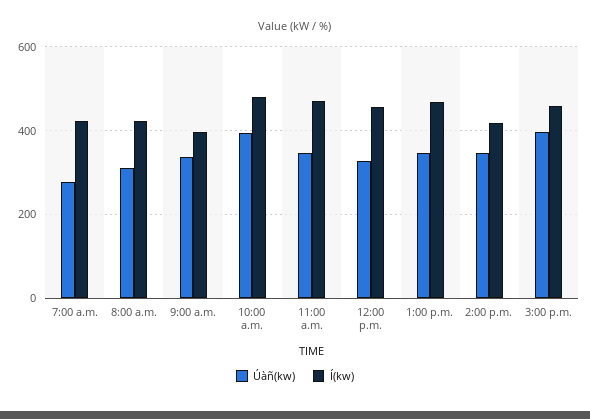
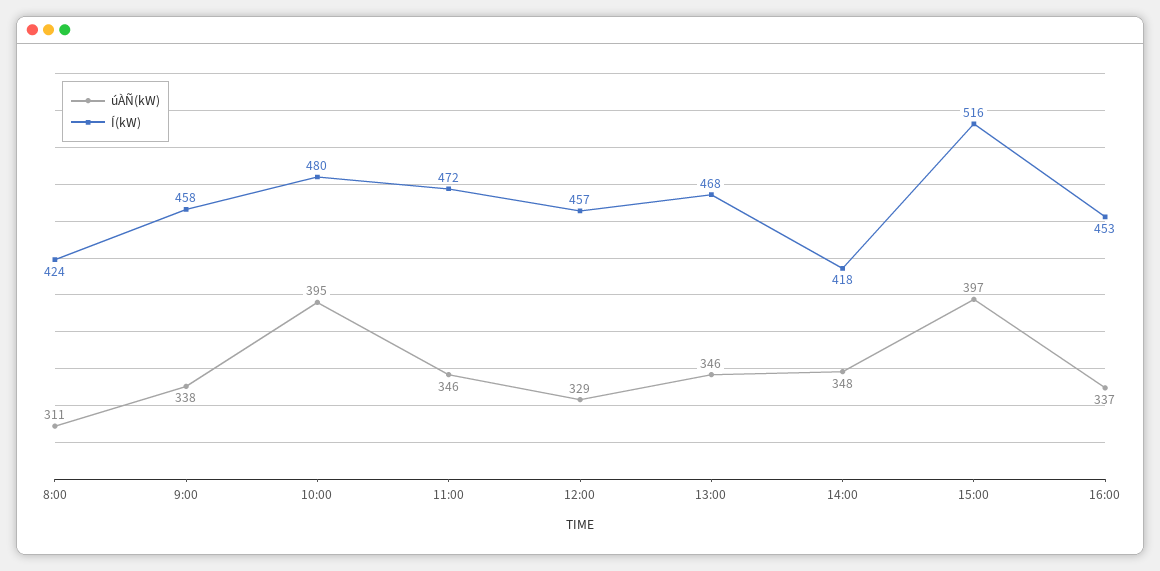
Úàñ(kw), 7:00 a.m.: 280 -> none
Í(kw), 7:00 a.m.: 420 -> none
Í(kw), 9:00 a.m.: 400 -> 458
Í(kw), 3:00 p.m.: 460 -> 516
Úàñ(kw), 16:00: none -> 337
Í(kw), 16:00: none -> 453

